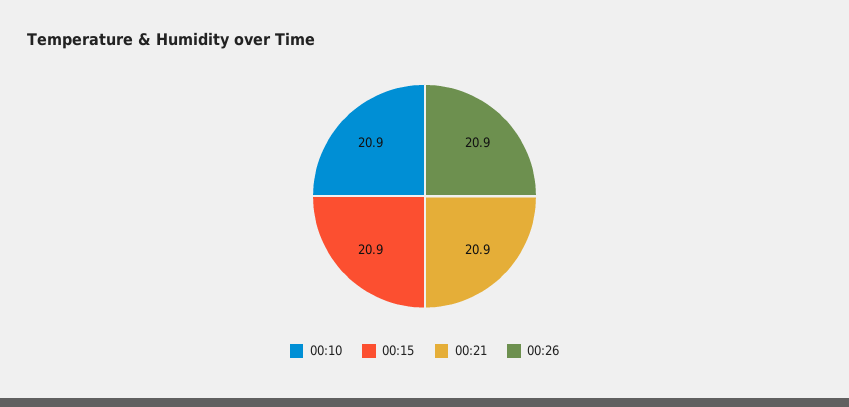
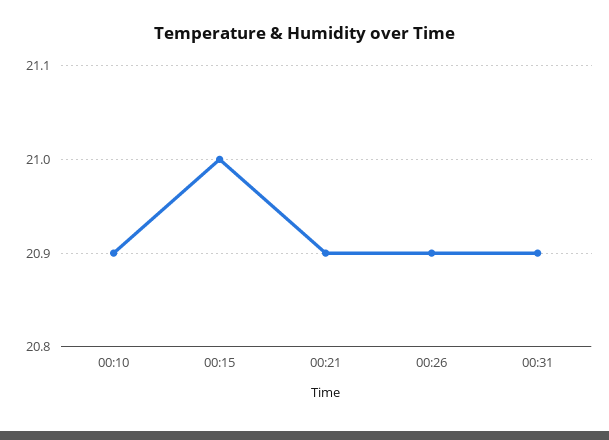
00:15: 20.9 -> 21
00:31: none -> 20.9

